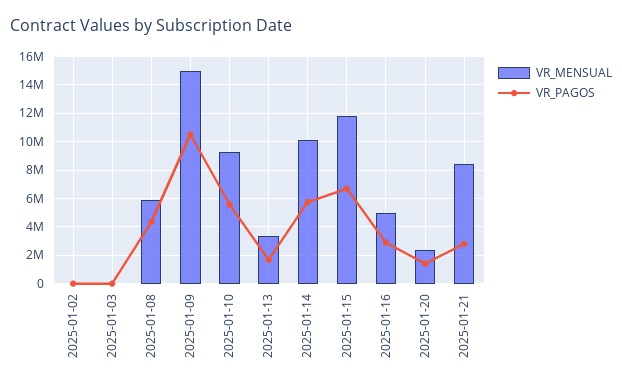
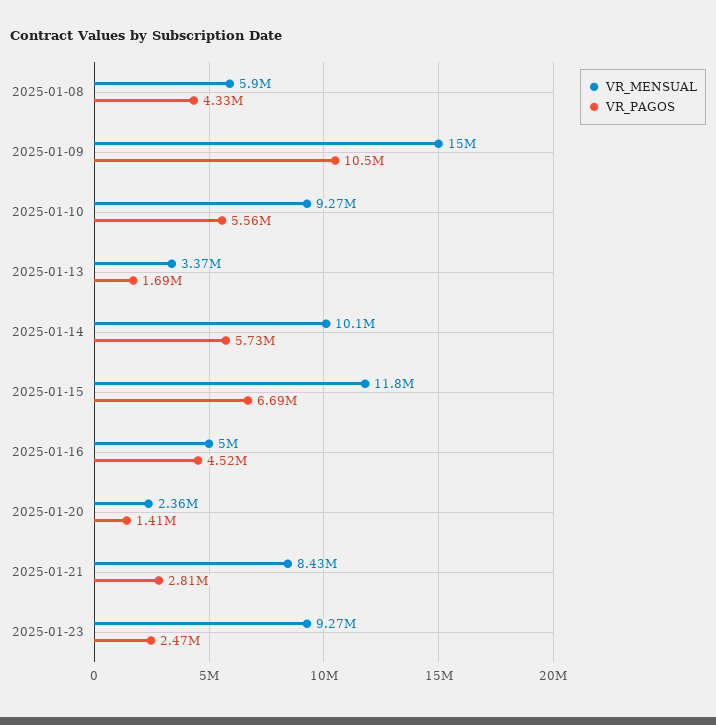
VR_MENSUAL, 2025-01-02: 0 -> none
VR_PAGOS, 2025-01-02: 0 -> none
VR_MENSUAL, 2025-01-03: 0 -> none
VR_PAGOS, 2025-01-03: 0 -> none
VR_PAGOS, 2025-01-16: 3000000 -> 4520000
VR_MENSUAL, 2025-01-23: none -> 9270000
VR_PAGOS, 2025-01-23: none -> 2470000

